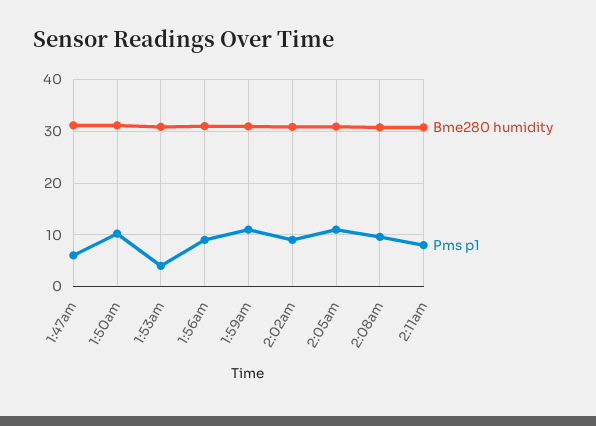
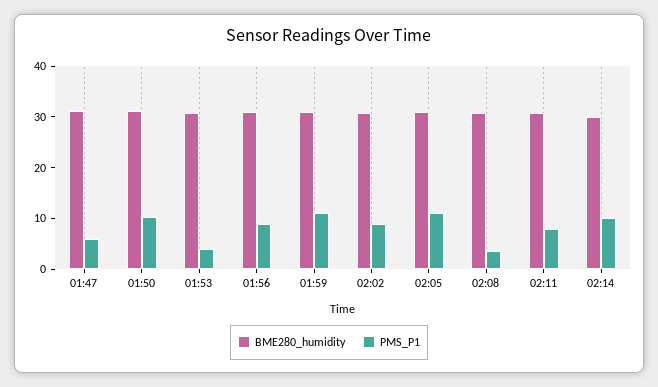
Pms p1, 2:08am: 10 -> 4
Bme280 humidity, 02:14: none -> 30
Pms p1, 02:14: none -> 10

